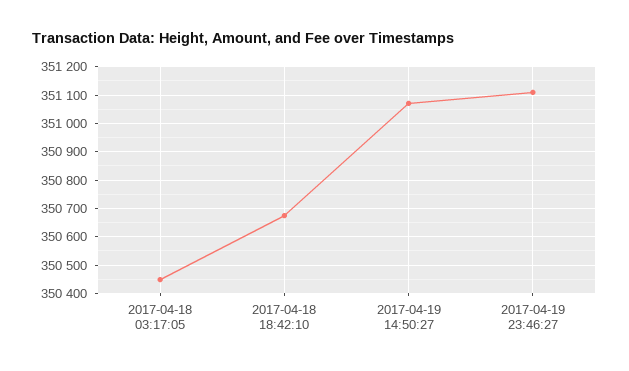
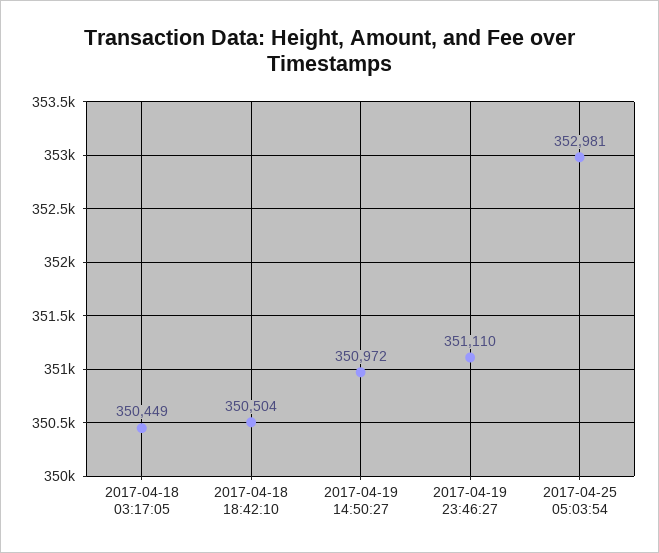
2017-04-18 18:42:10: 350675 -> 350504
2017-04-19 14:50:27: 351075 -> 350972
2017-04-25 05:03:54: none -> 352981

